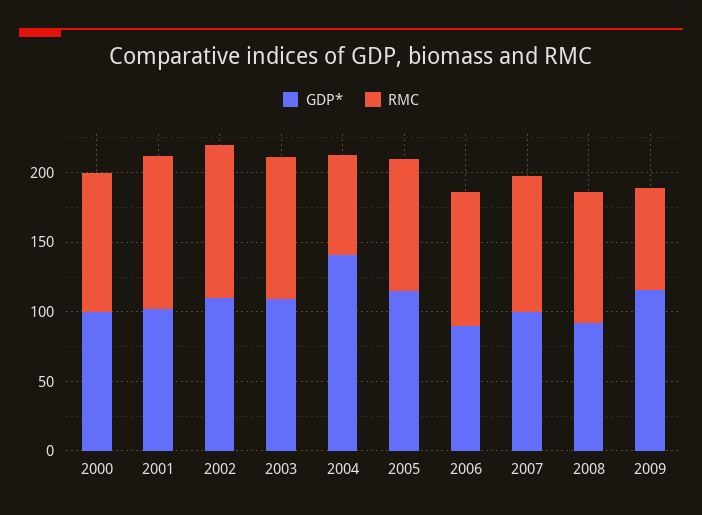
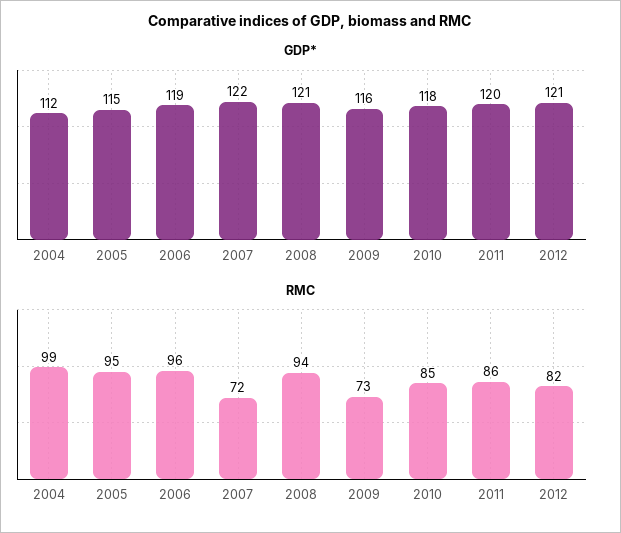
GDP*, 2000: 100 -> none
RMC, 2000: 100 -> none
GDP*, 2001: 100 -> none
RMC, 2001: 110 -> none
GDP*, 2002: 110 -> none
RMC, 2002: 110 -> none
GDP*, 2003: 110 -> none
RMC, 2003: 100 -> none
GDP*, 2004: 140 -> 112
RMC, 2004: 70 -> 99
GDP*, 2006: 90 -> 119
GDP*, 2007: 100 -> 122
RMC, 2007: 100 -> 72
GDP*, 2008: 90 -> 121
GDP*, 2010: none -> 118
GDP*, 2011: none -> 120
GDP*, 2012: none -> 121
RMC, 2010: none -> 85
RMC, 2011: none -> 86
RMC, 2012: none -> 82

